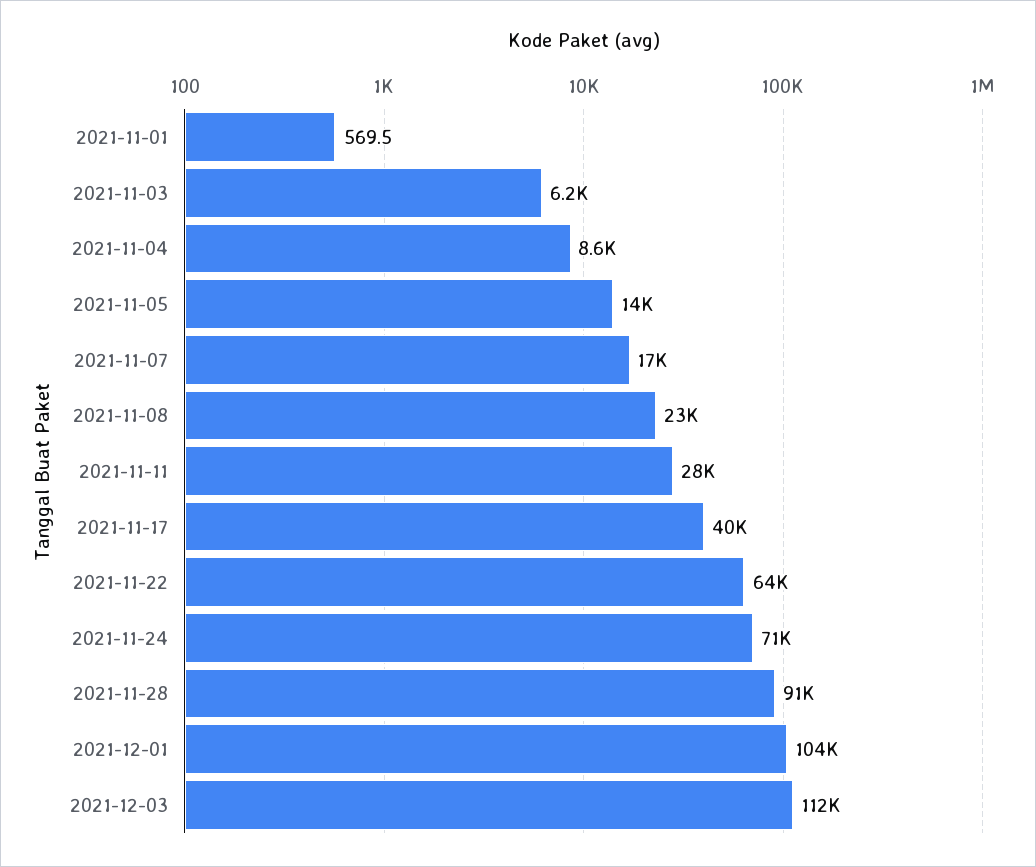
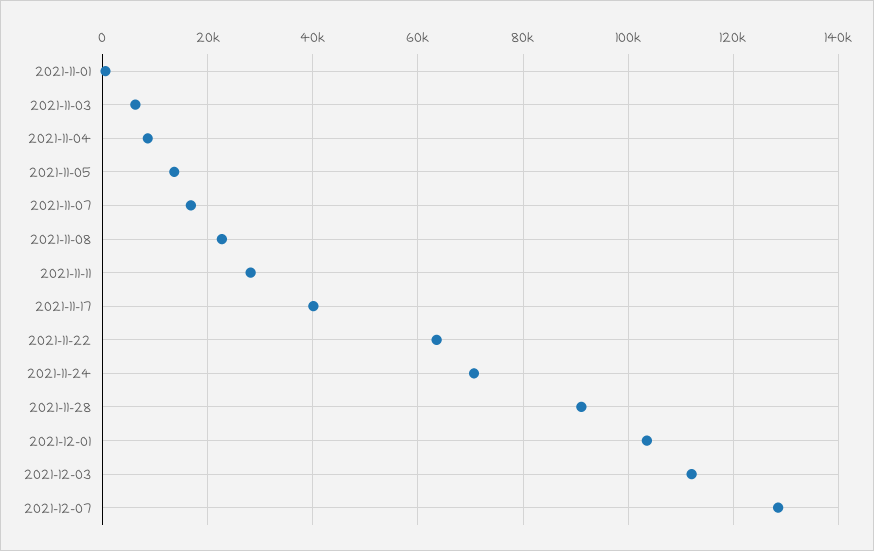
2021-12-07: none -> 128000

